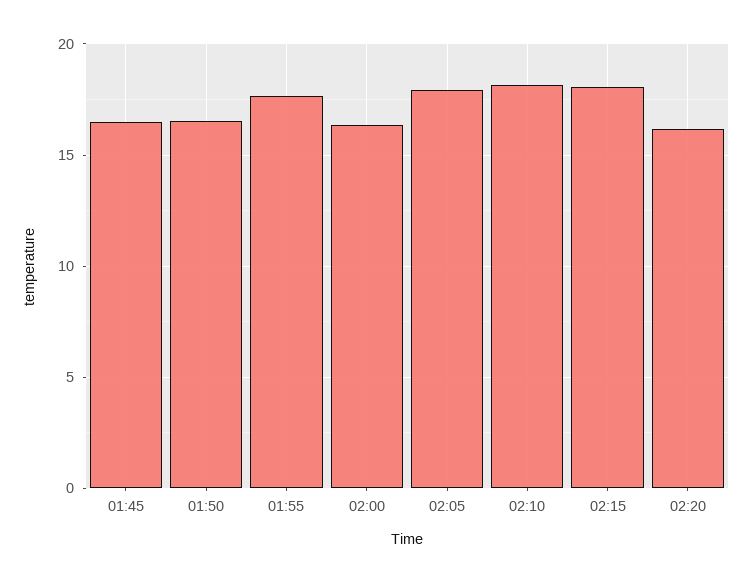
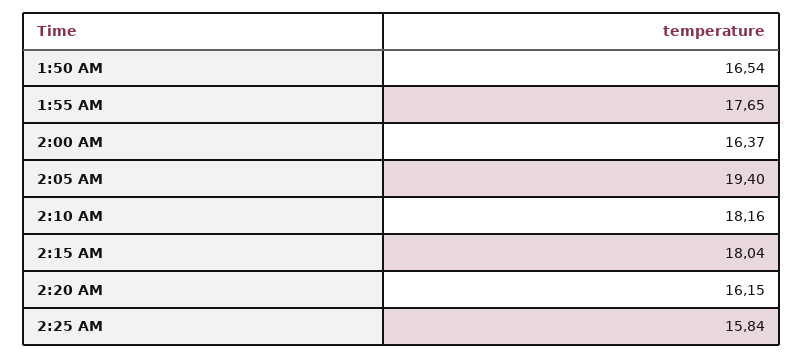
01:45: 16.5 -> none
02:05: 18 -> 19.4
2:25 AM: none -> 15.84

